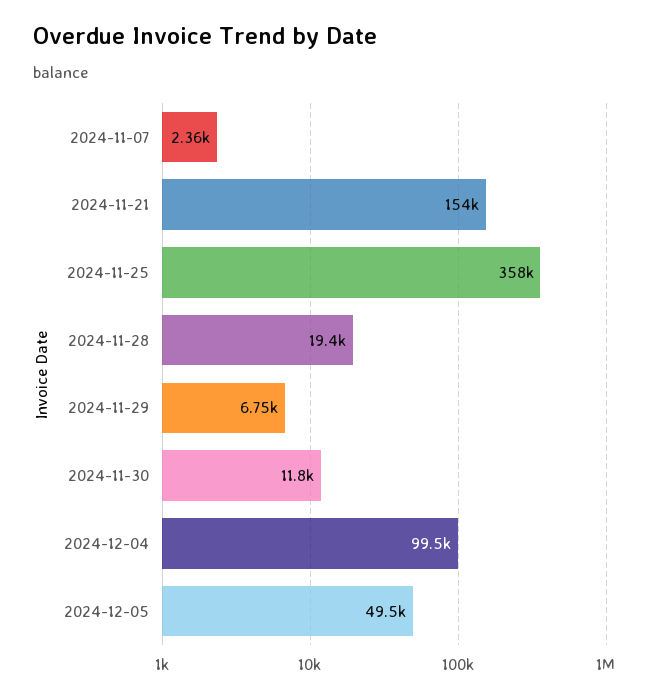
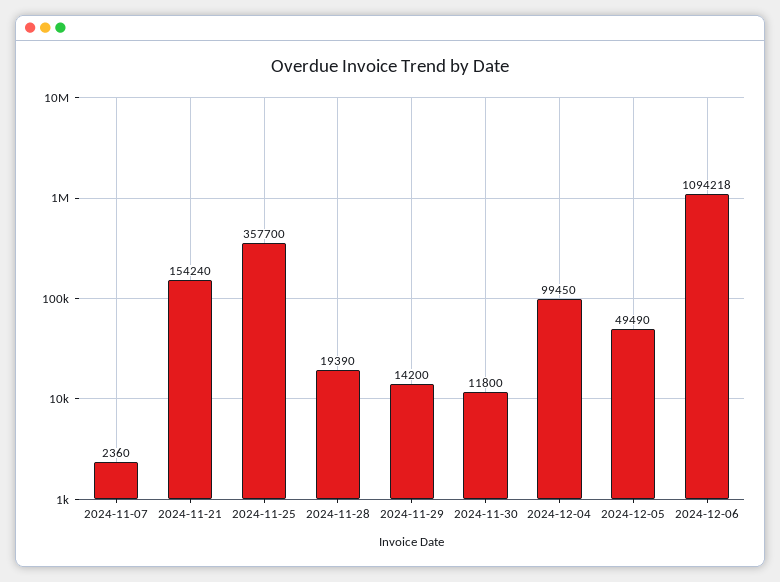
2024-11-29: 6750 -> 14200
2024-12-06: none -> 1094218

